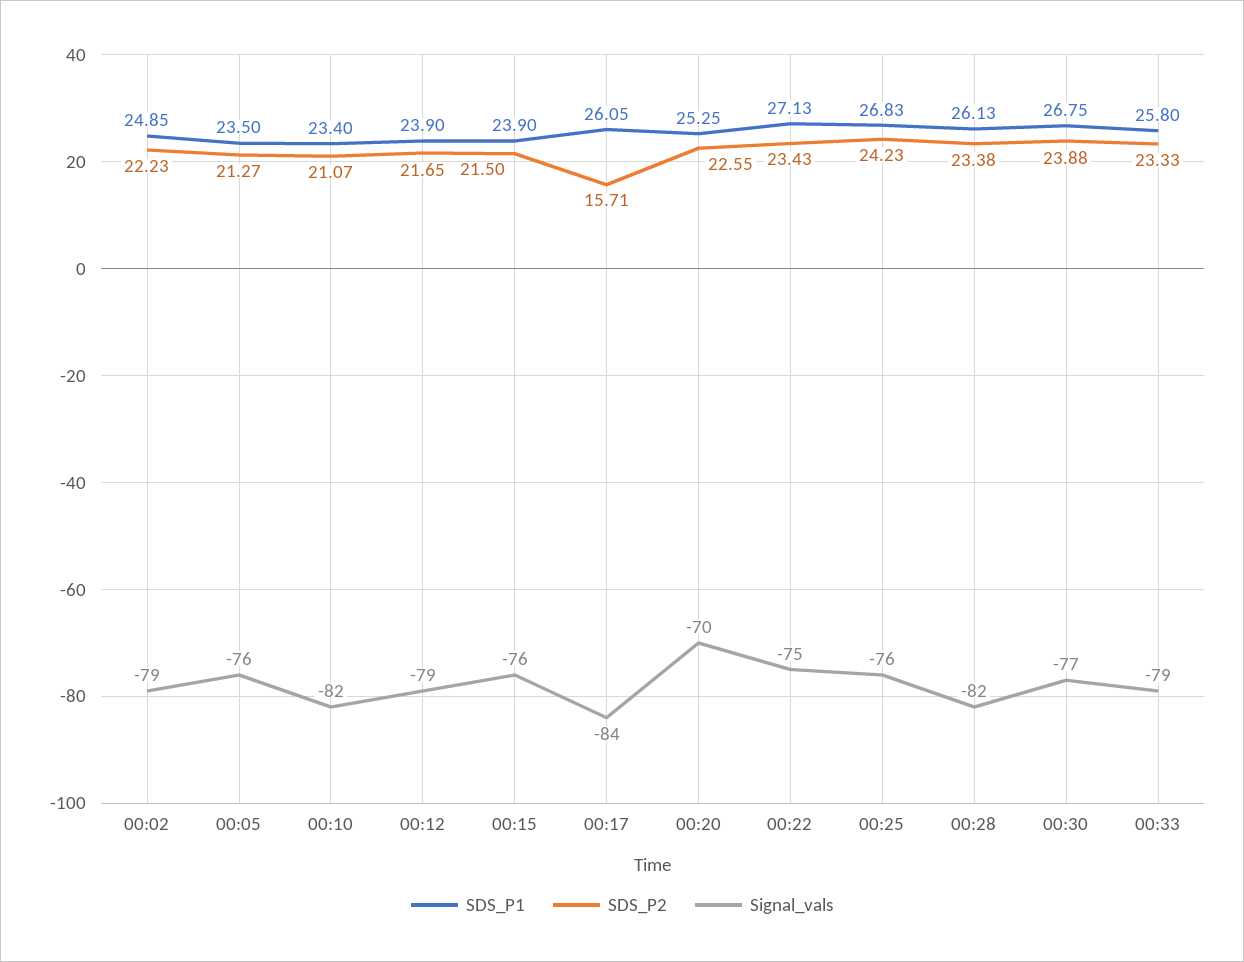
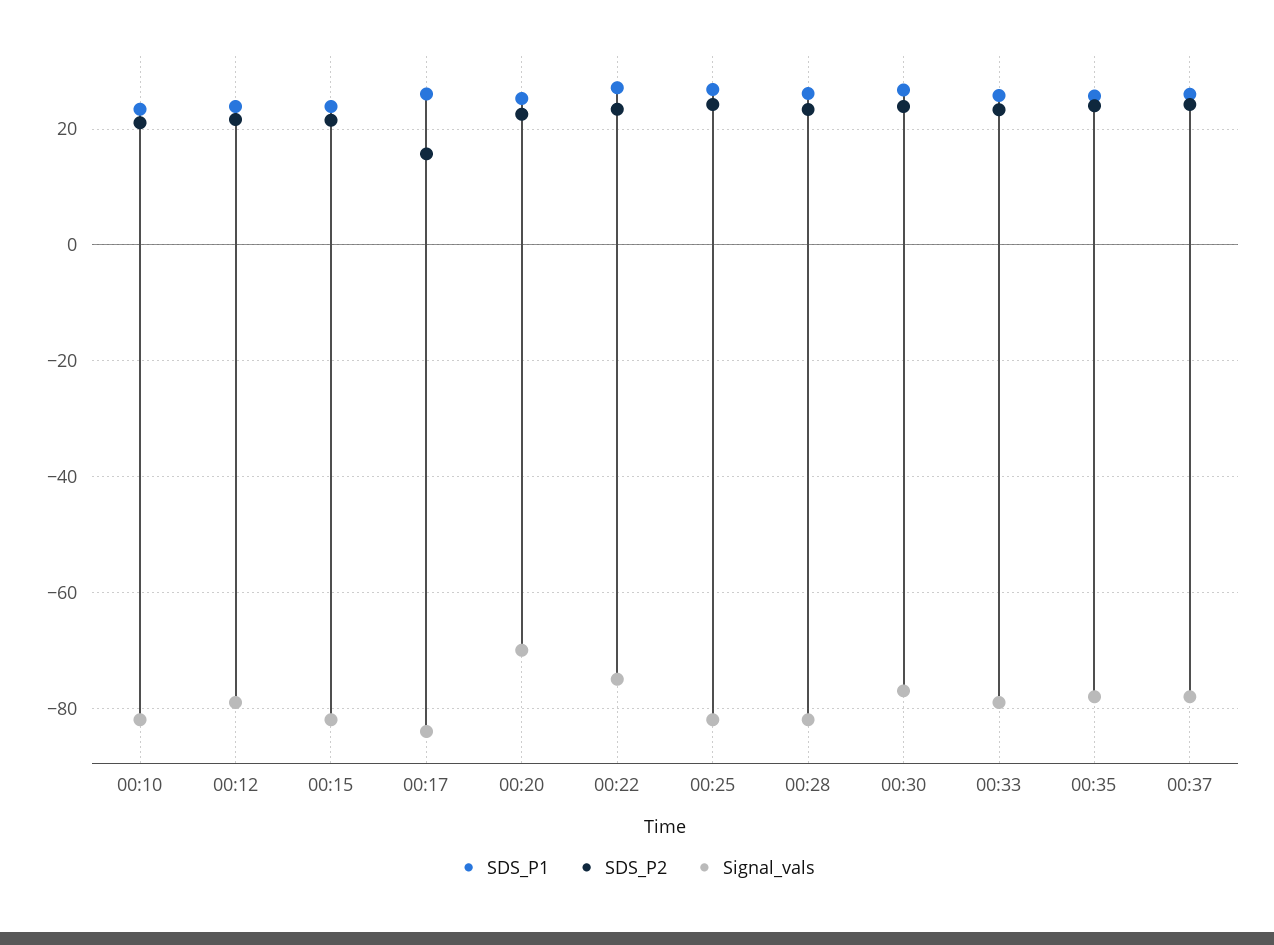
SDS_P1, 00:02: 24.85 -> none
SDS_P2, 00:02: 22.23 -> none
Signal_vals, 00:02: -79 -> none
SDS_P1, 00:05: 23.5 -> none
SDS_P2, 00:05: 21.27 -> none
Signal_vals, 00:05: -76 -> none
Signal_vals, 00:15: -76 -> -82
Signal_vals, 00:25: -76 -> -82
SDS_P1, 00:35: none -> 26
SDS_P2, 00:35: none -> 24
Signal_vals, 00:35: none -> -78
SDS_P1, 00:37: none -> 26
SDS_P2, 00:37: none -> 24
Signal_vals, 00:37: none -> -78

